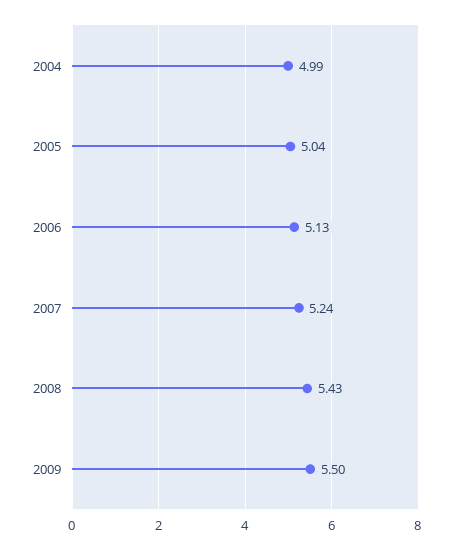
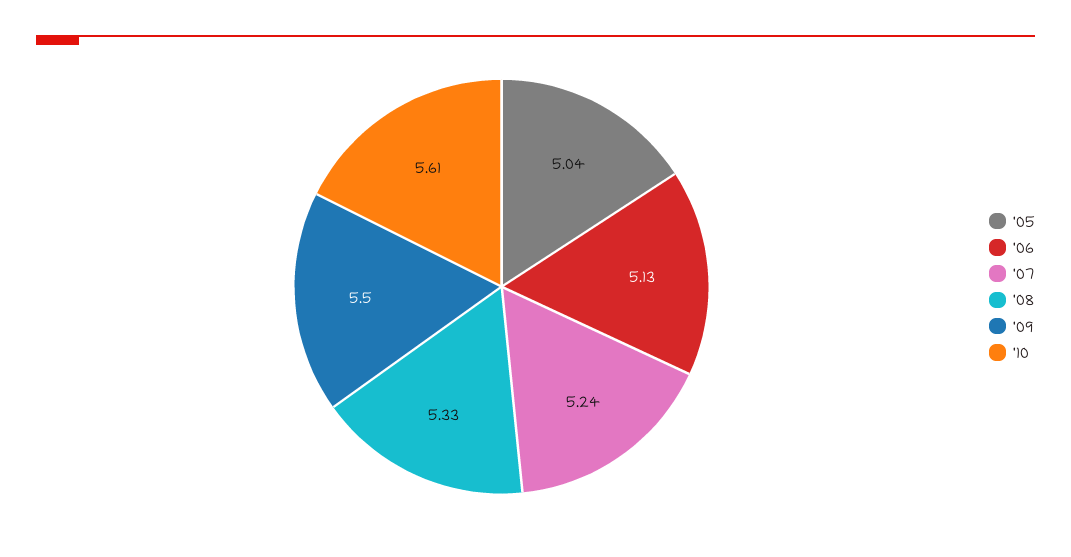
2004: 4.99 -> none
2008: 5.43 -> 5.33
'10: none -> 5.61

